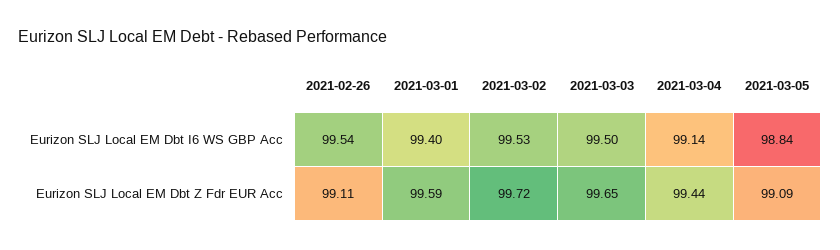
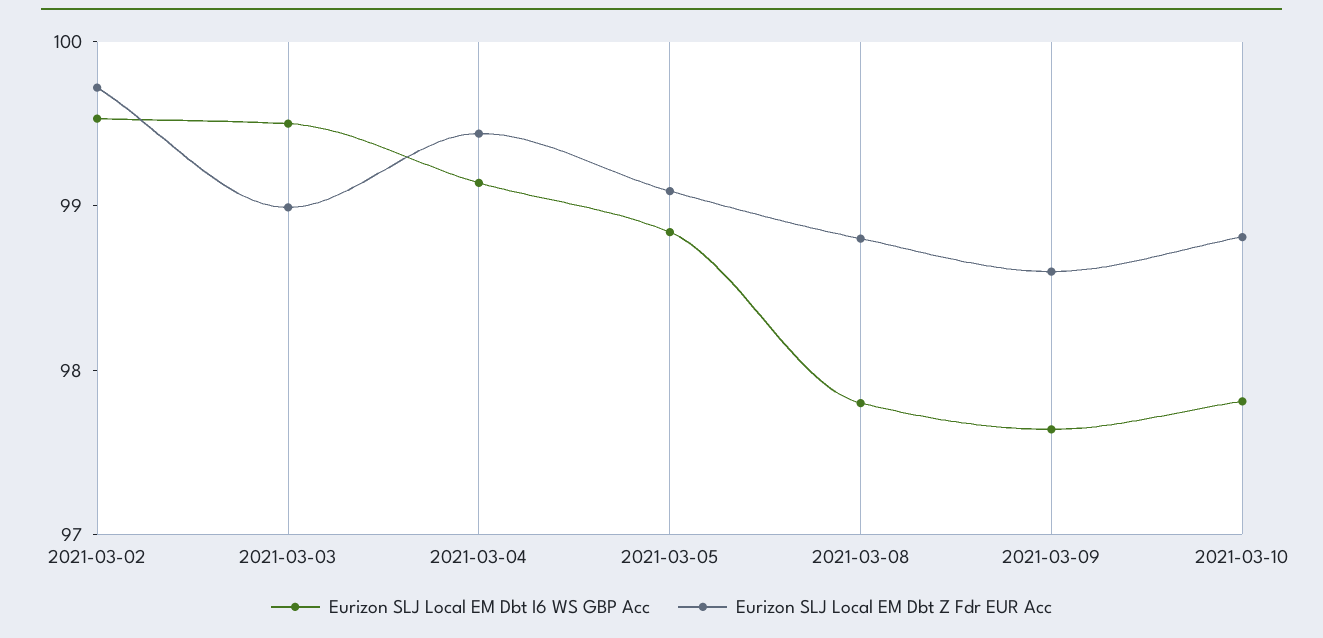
Eurizon SLJ Local EM Dbt I6 WS GBP Acc, 2021-02-26: 99.54 -> none
Eurizon SLJ Local EM Dbt I6 WS GBP Acc, 2021-03-01: 99.4 -> none
Eurizon SLJ Local EM Dbt Z Fdr EUR Acc, 2021-02-26: 99.11 -> none
Eurizon SLJ Local EM Dbt Z Fdr EUR Acc, 2021-03-01: 99.59 -> none
Eurizon SLJ Local EM Dbt Z Fdr EUR Acc, 2021-03-03: 99.65 -> 99
Eurizon SLJ Local EM Dbt I6 WS GBP Acc, 2021-03-08: none -> 97.8
Eurizon SLJ Local EM Dbt Z Fdr EUR Acc, 2021-03-08: none -> 98.8
Eurizon SLJ Local EM Dbt I6 WS GBP Acc, 2021-03-09: none -> 97.6
Eurizon SLJ Local EM Dbt Z Fdr EUR Acc, 2021-03-09: none -> 98.6
Eurizon SLJ Local EM Dbt I6 WS GBP Acc, 2021-03-10: none -> 97.8
Eurizon SLJ Local EM Dbt Z Fdr EUR Acc, 2021-03-10: none -> 98.8

